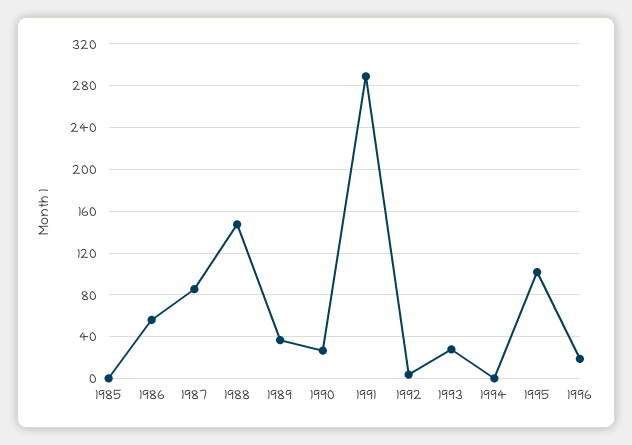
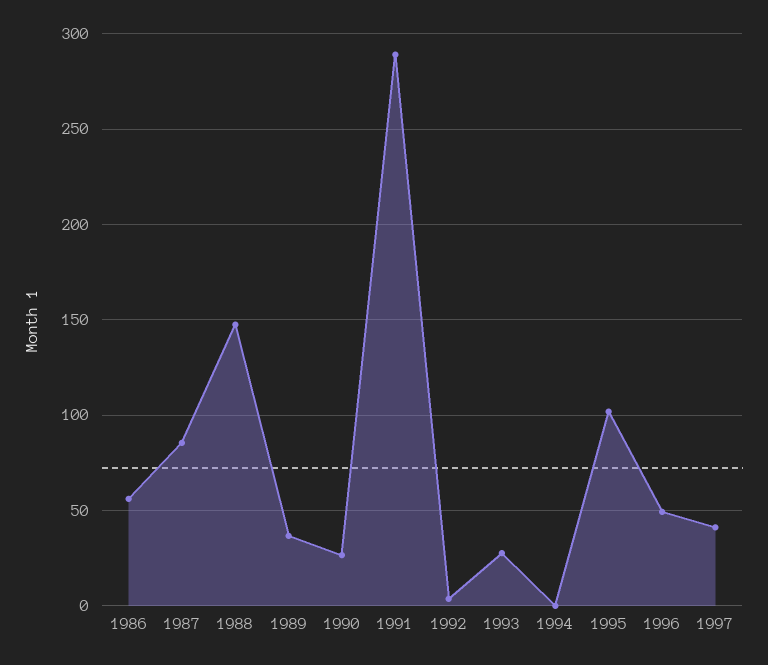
1985: 0 -> none
1996: 20 -> 50
1997: none -> 40

